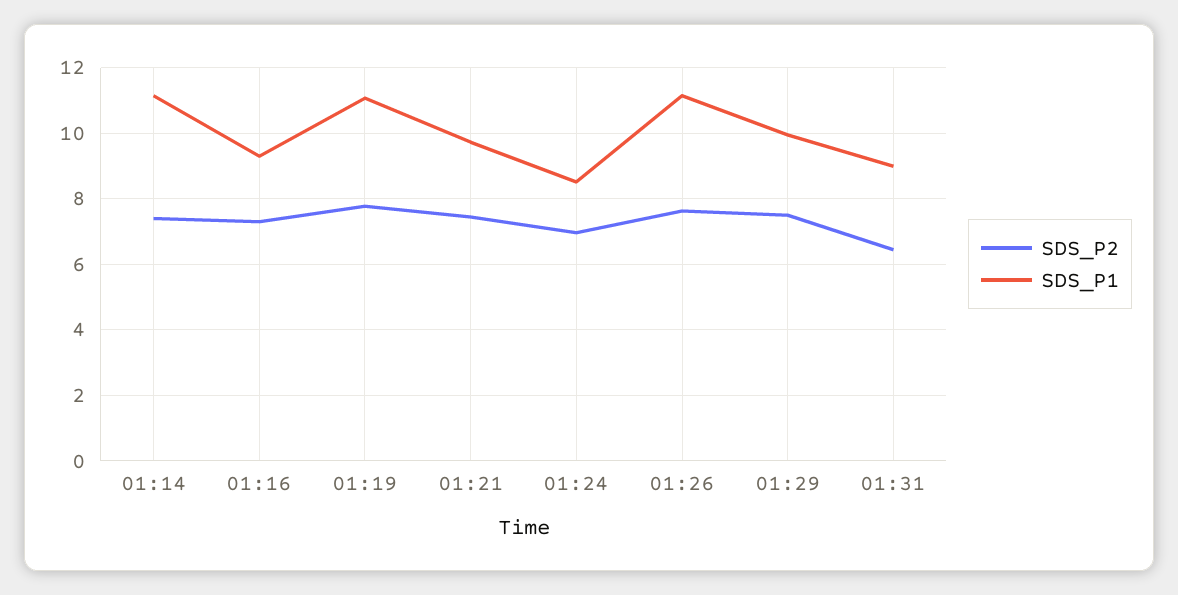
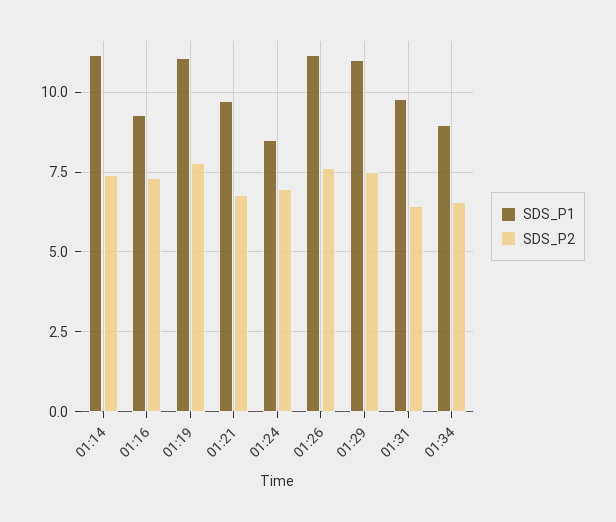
SDS_P2, 01:21: 7.4 -> 6.75
SDS_P1, 01:29: 10 -> 11
SDS_P1, 01:31: 9 -> 9.75
SDS_P1, 01:34: none -> 9
SDS_P2, 01:34: none -> 6.5

